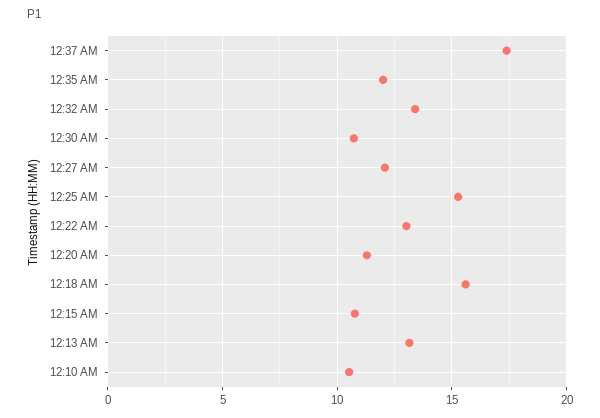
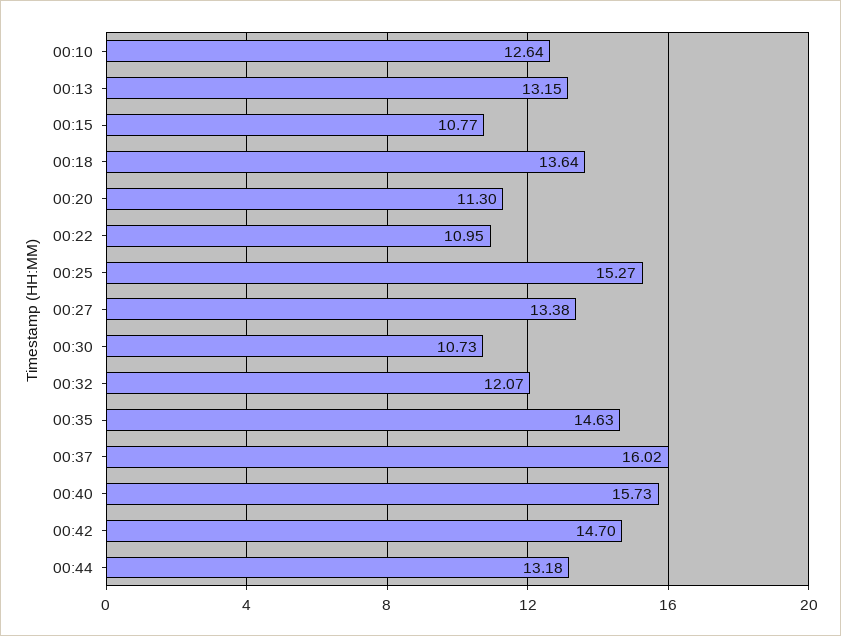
12:37 AM: 17.5 -> 16.02
12:35 AM: 12 -> 14.63
12:32 AM: 13.5 -> 12.07
12:27 AM: 12 -> 13.38
12:22 AM: 13 -> 10.95
12:18 AM: 15.5 -> 13.64
12:10 AM: 10.5 -> 12.64
00:40: none -> 15.73
00:42: none -> 14.7
00:44: none -> 13.18

